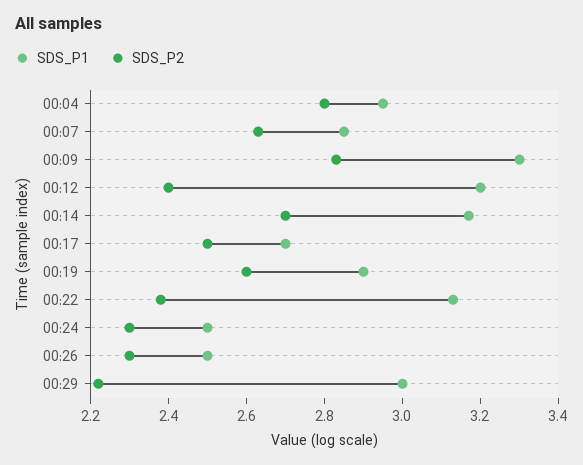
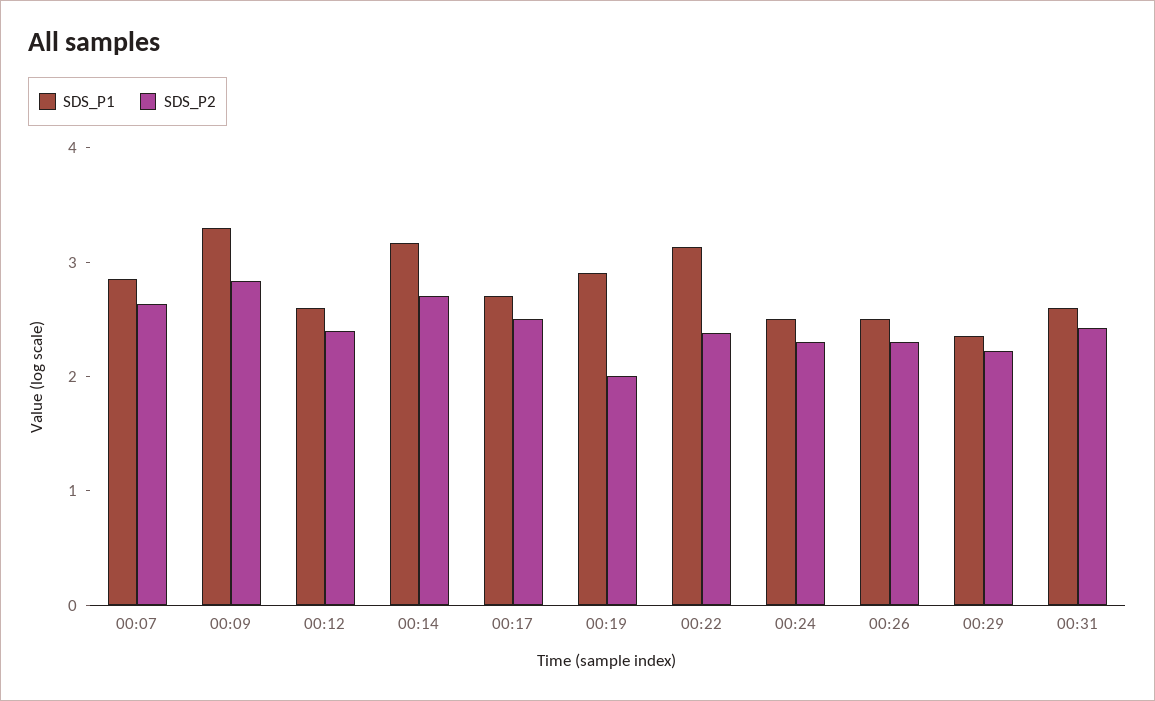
SDS_P1, 00:04: 2.95 -> none
SDS_P2, 00:04: 2.8 -> none
SDS_P1, 00:12: 3.2 -> 2.6
SDS_P2, 00:19: 2.6 -> 2
SDS_P1, 00:29: 3 -> 2.4
SDS_P1, 00:31: none -> 2.6
SDS_P2, 00:31: none -> 2.4

